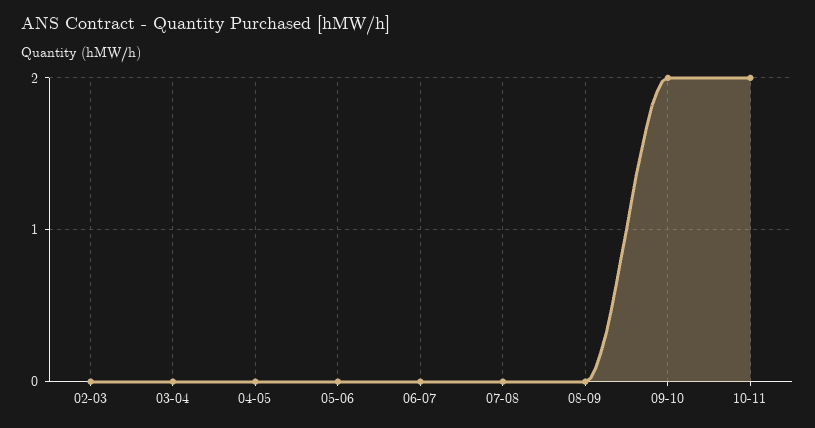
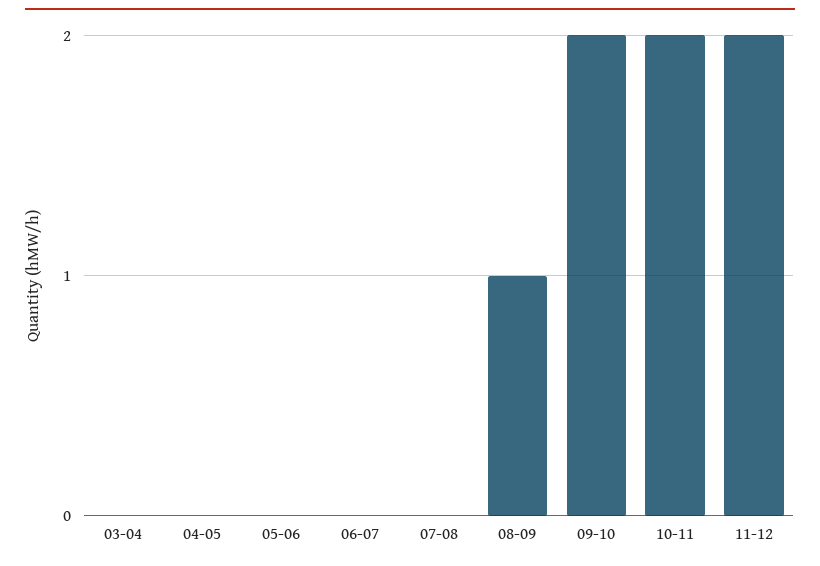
02-03: 0 -> none
08-09: 0 -> 1
11-12: none -> 2

